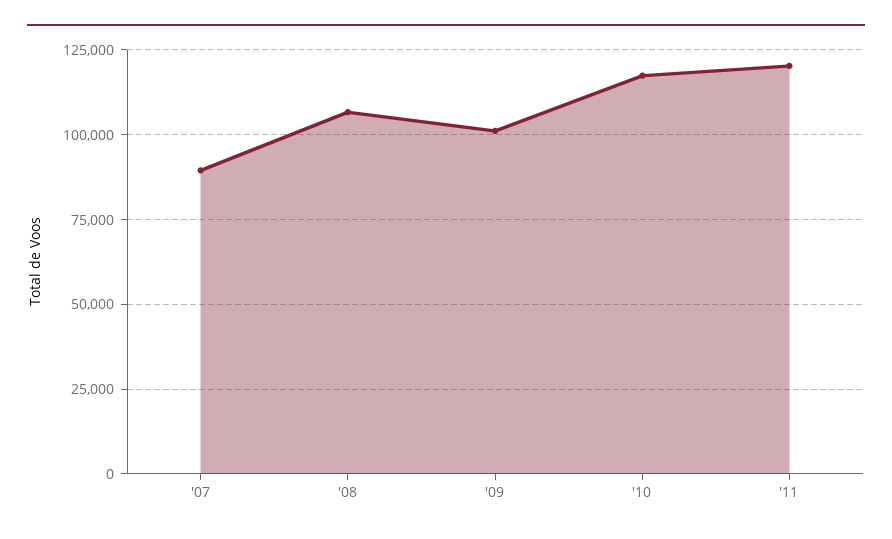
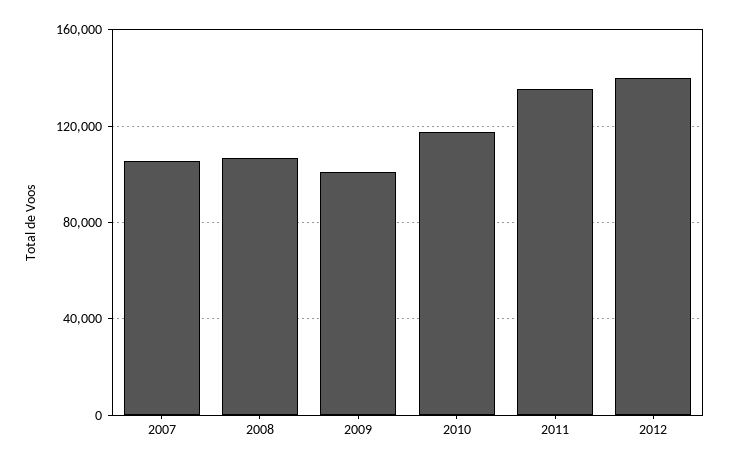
'07: 90000 -> 105000
'11: 120000 -> 135000
2012: none -> 140000

